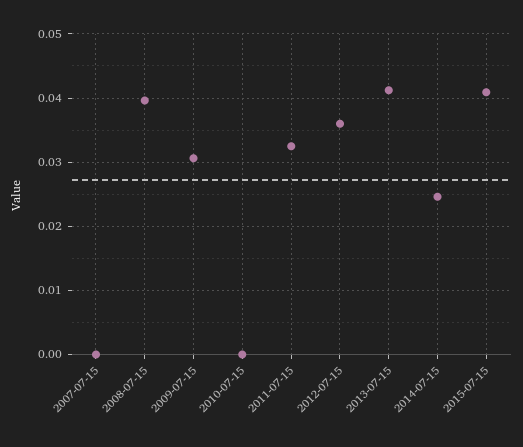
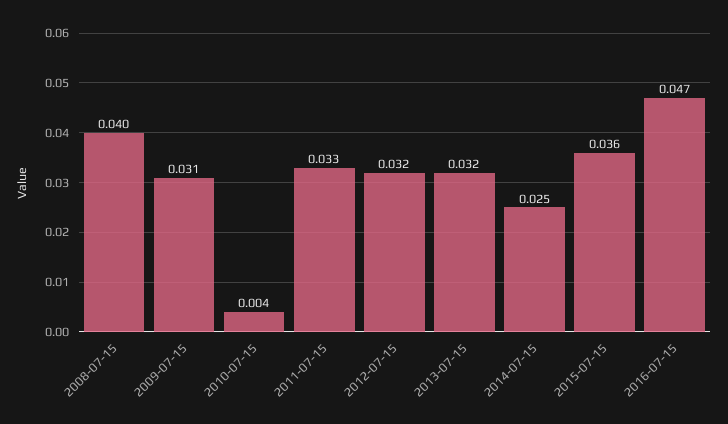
2007-07-15: 0 -> none
2010-07-15: 0 -> 0.004
2012-07-15: 0.036 -> 0.032
2013-07-15: 0.041 -> 0.032
2015-07-15: 0.041 -> 0.036
2016-07-15: none -> 0.047

